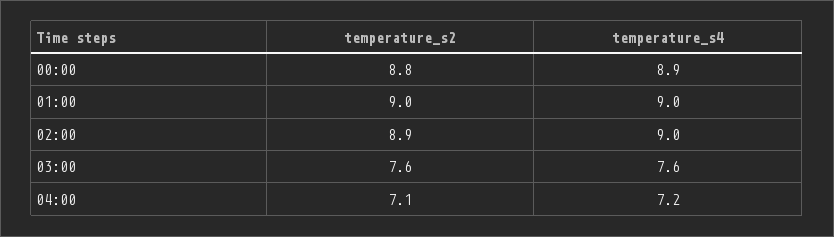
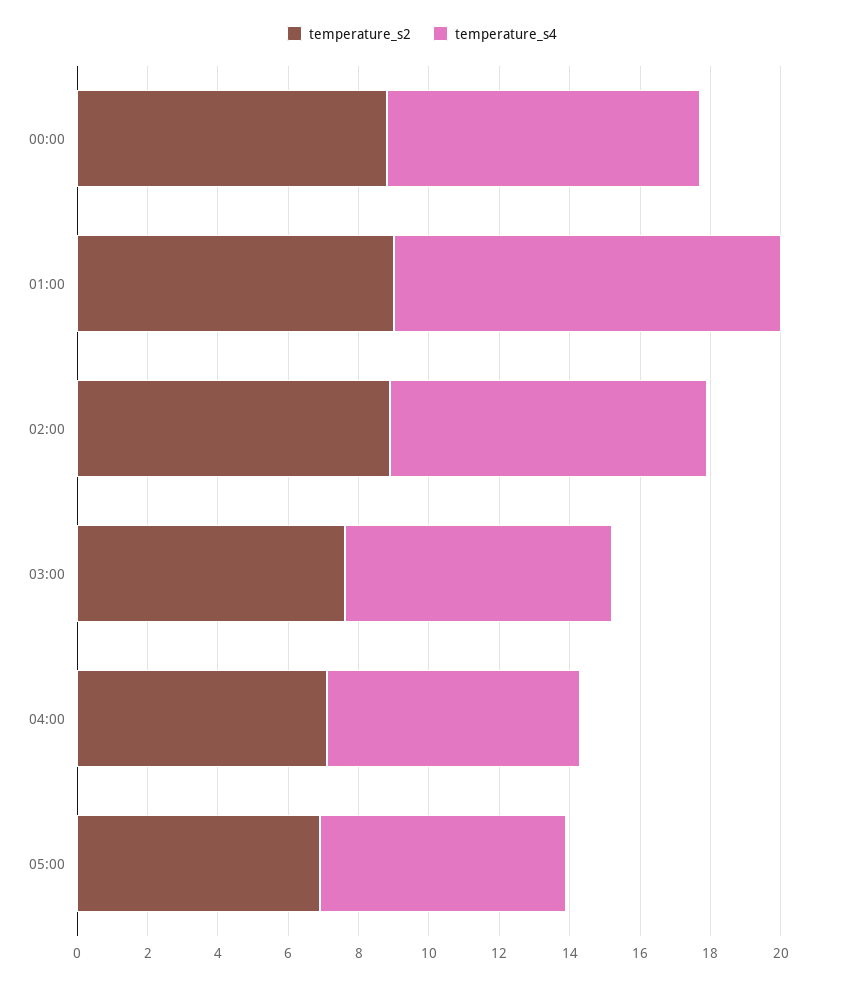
temperature_s4, 01:00: 9 -> 11
temperature_s2, 05:00: none -> 7
temperature_s4, 05:00: none -> 7

